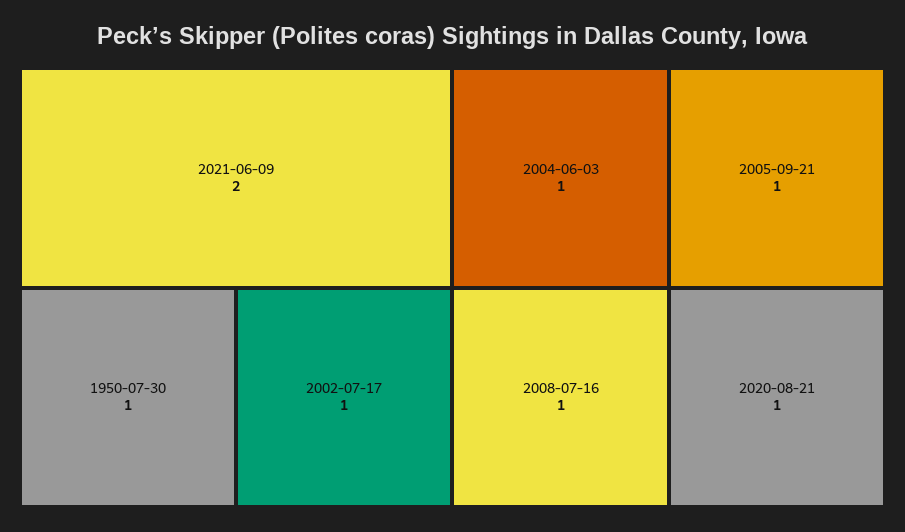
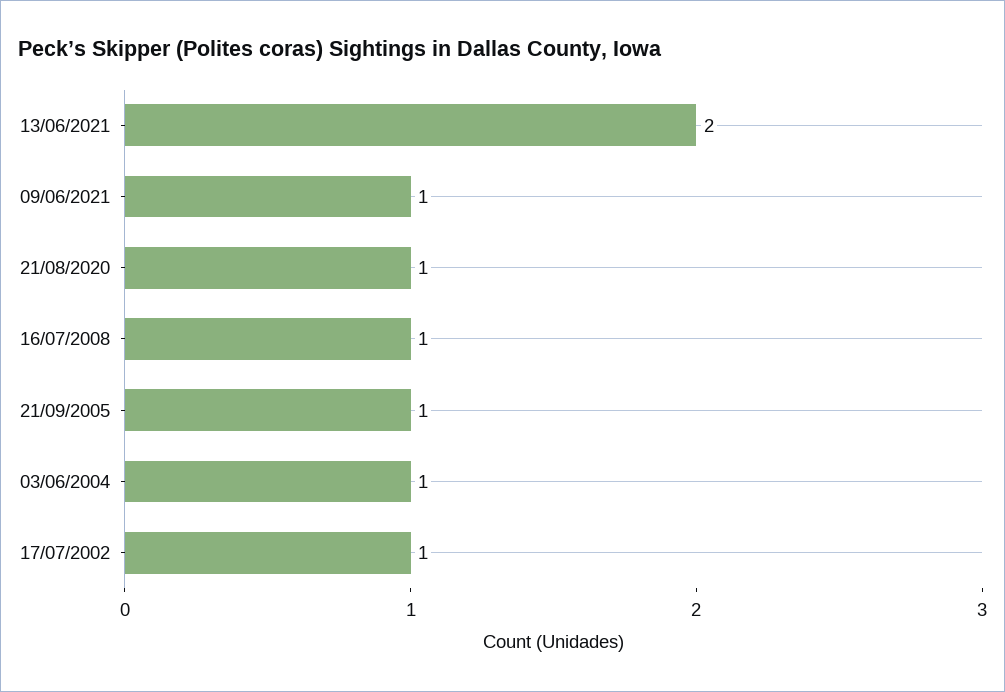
2021-06-09: 2 -> 1
1950-07-30: 1 -> none
13/06/2021: none -> 2

